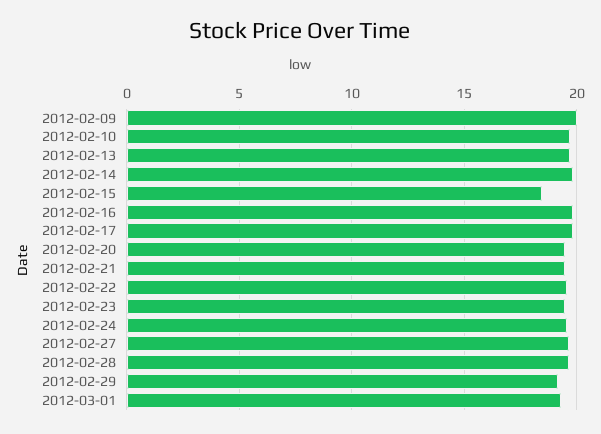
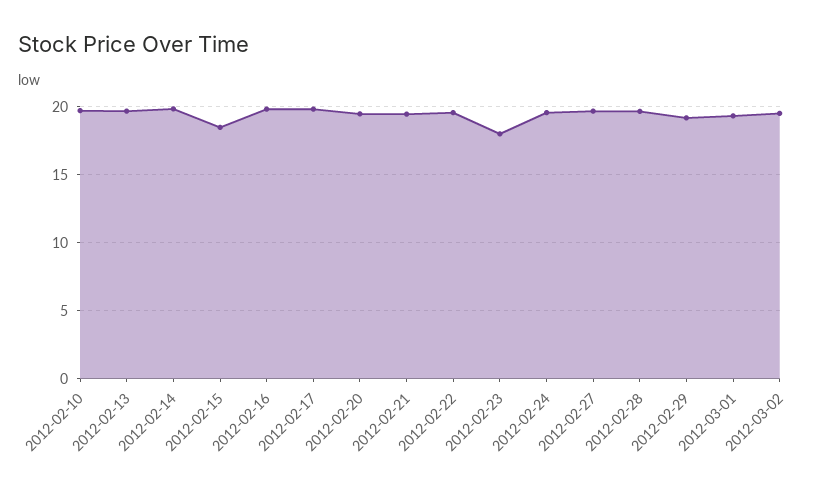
2012-02-09: 20 -> none
2012-02-23: 19.5 -> 18
2012-03-02: none -> 19.5

